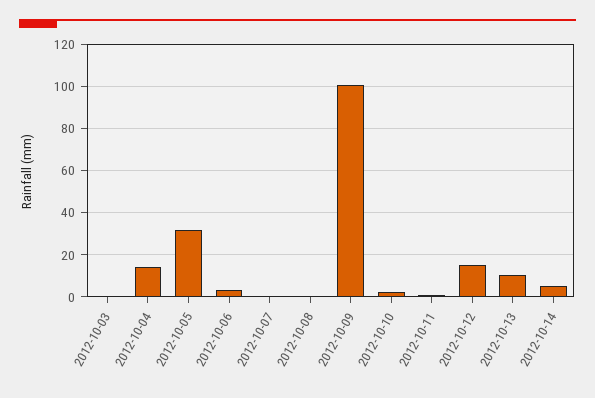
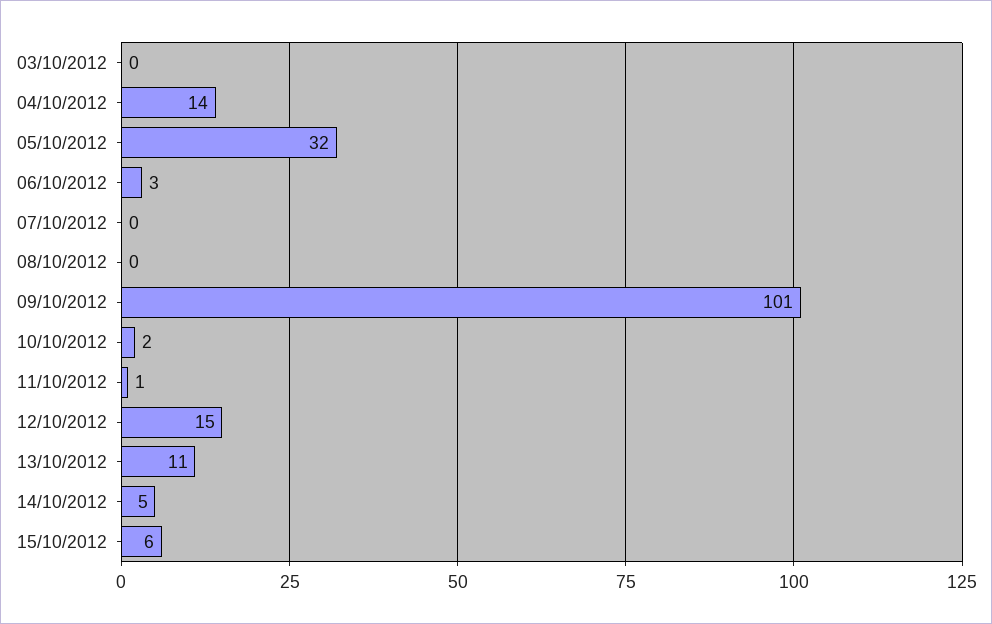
15/10/2012: none -> 6

